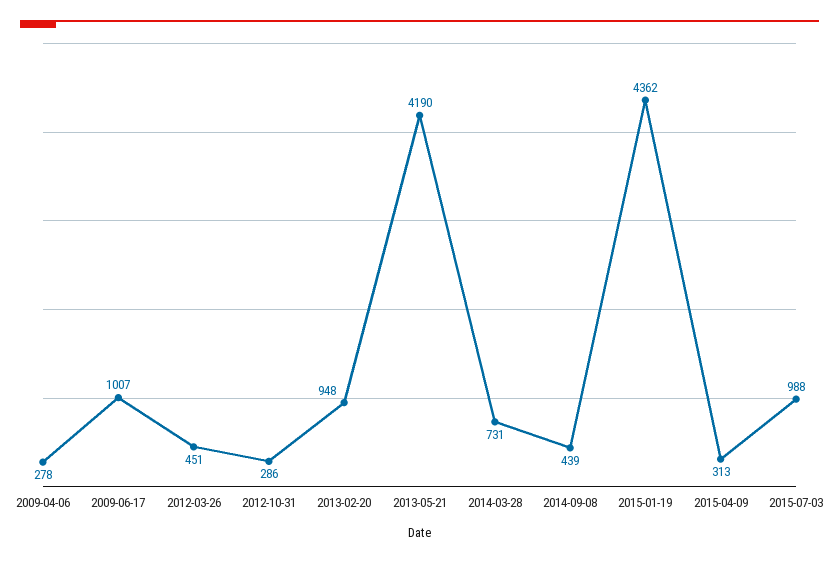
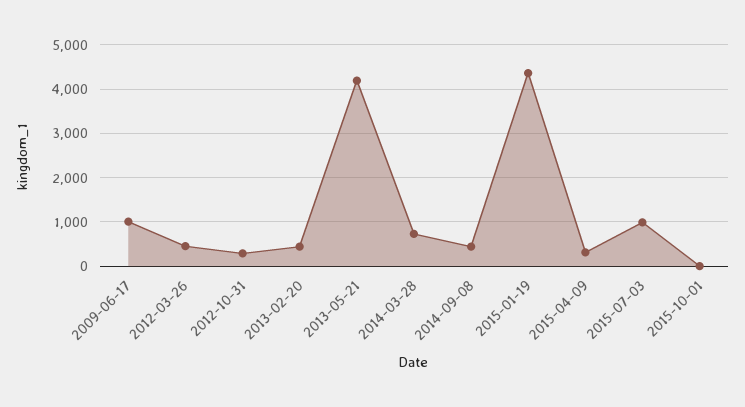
2009-04-06: 278 -> none
2013-02-20: 948 -> 400
2015-10-01: none -> 0

